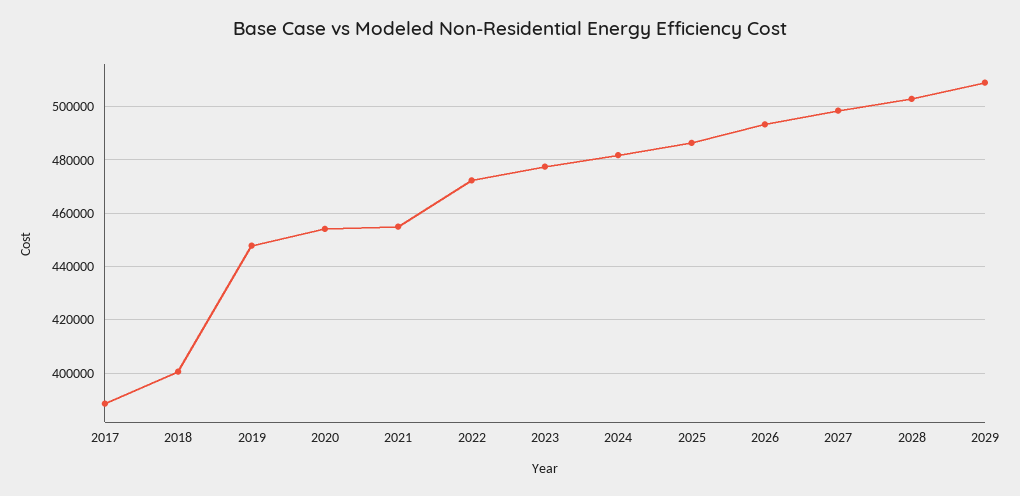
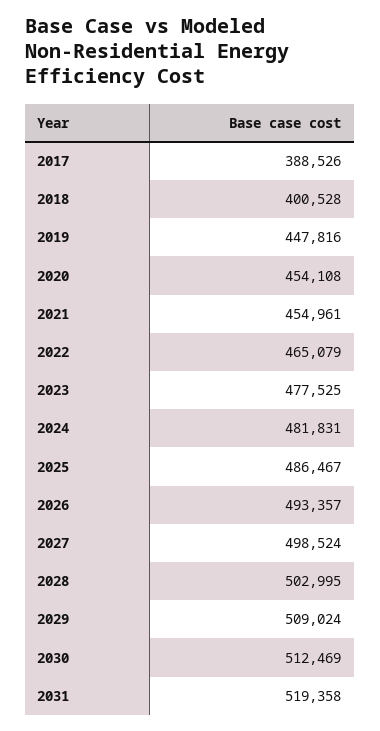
2022: 472500 -> 465079
2030: none -> 512469
2031: none -> 519358

